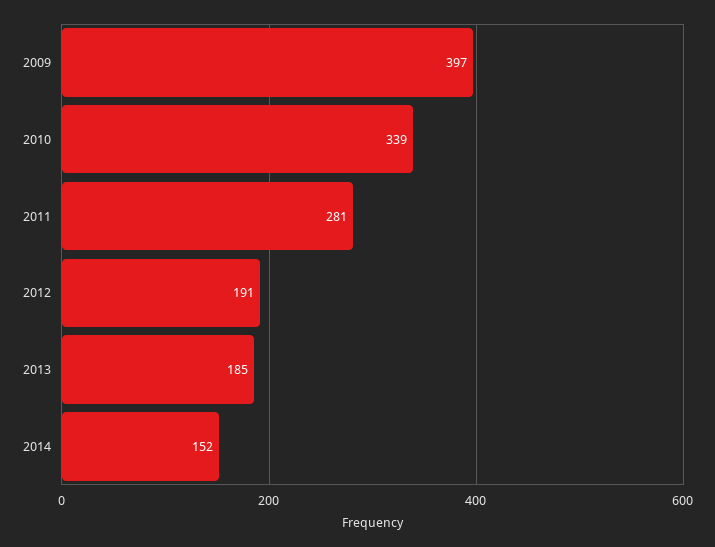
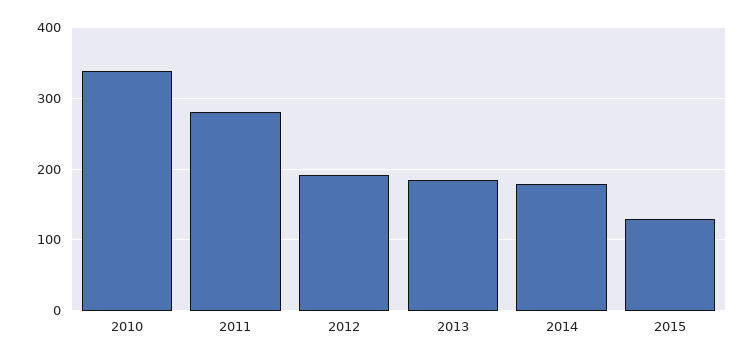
2009: 397 -> none
2014: 152 -> 180
2015: none -> 130

